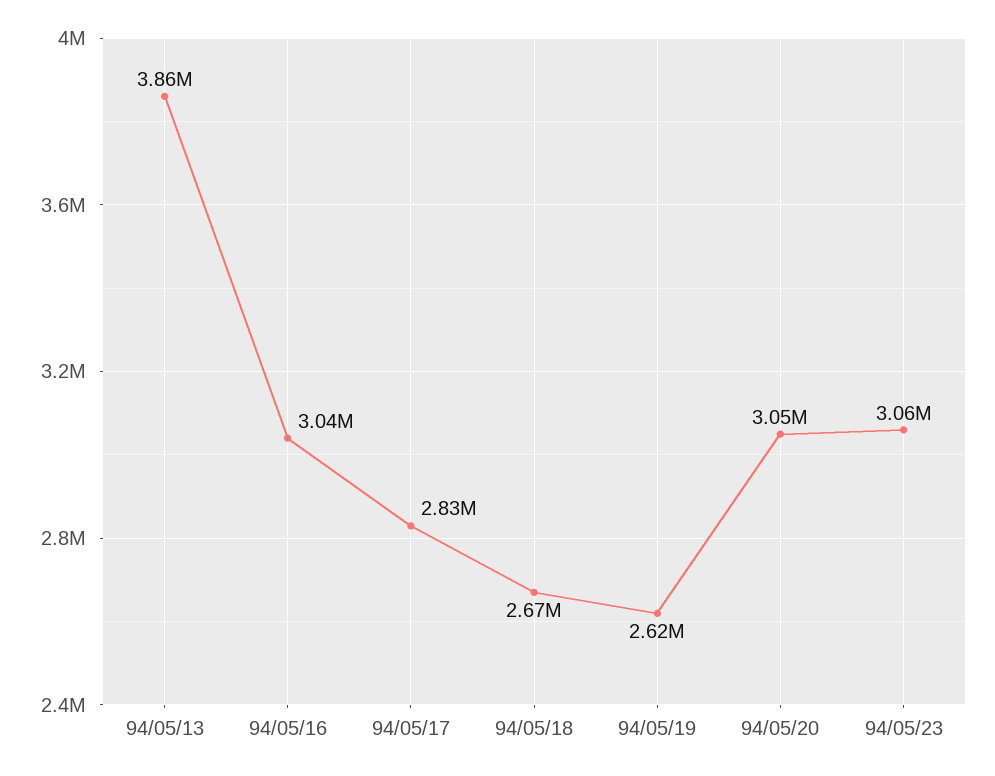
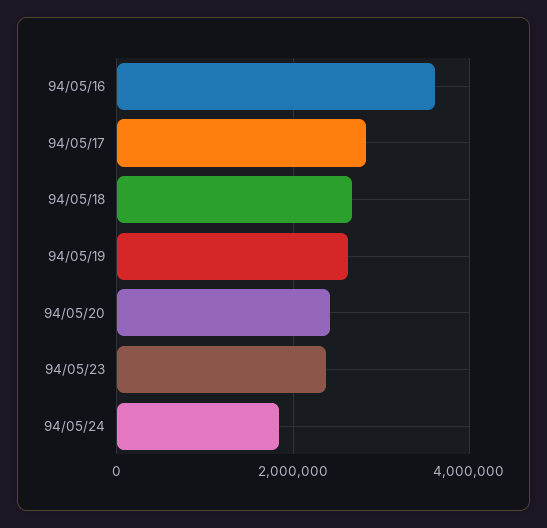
94/05/13: 3860000 -> none
94/05/16: 3040000 -> 3600000
94/05/20: 3050000 -> 2400000
94/05/23: 3060000 -> 2400000
94/05/24: none -> 1800000

